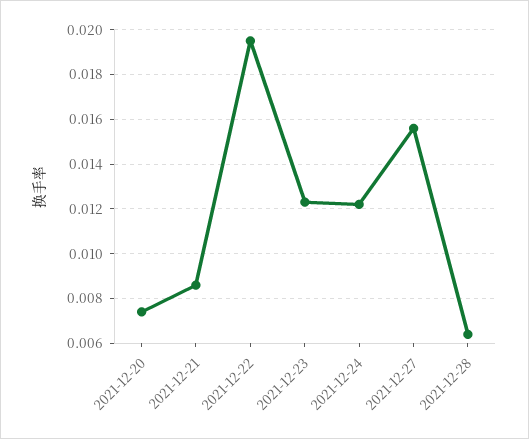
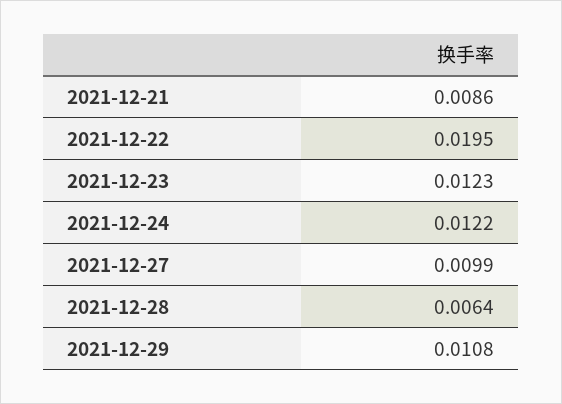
2021-12-20: 0.0075 -> none
2021-12-27: 0.0155 -> 0.0099
2021-12-29: none -> 0.0108

